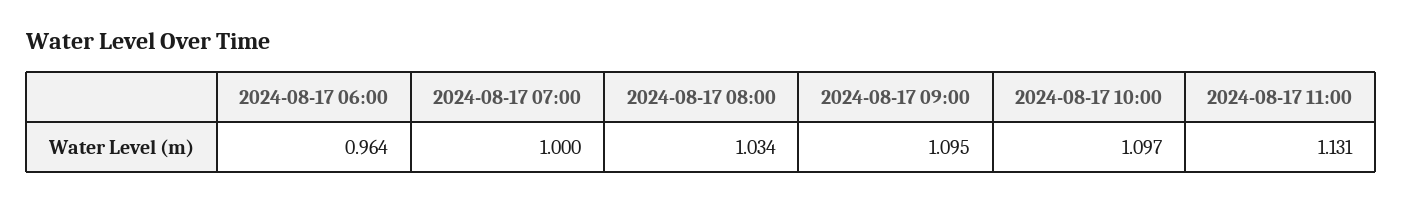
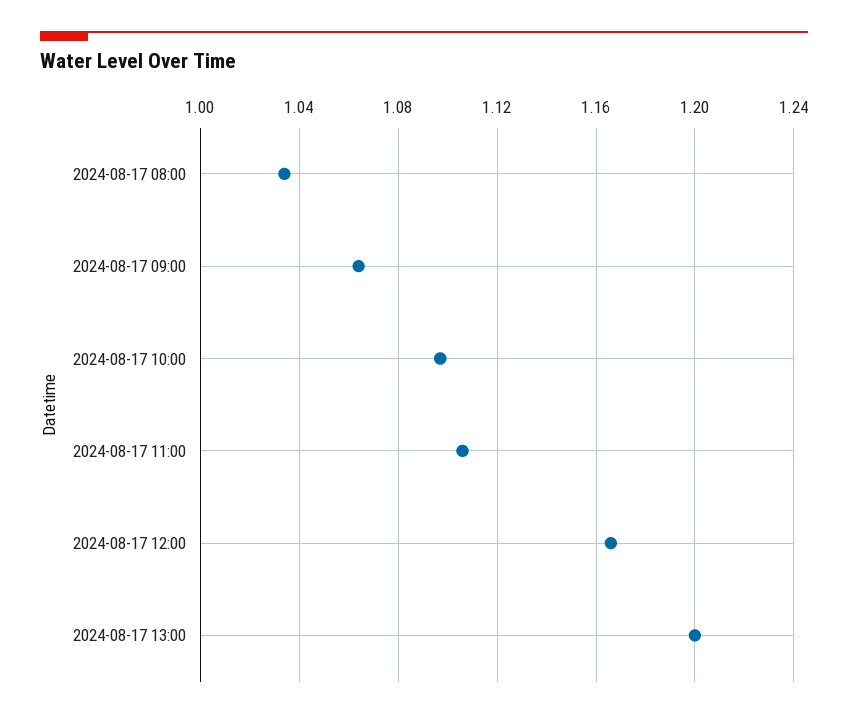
2024-08-17 06:00: 0.964 -> none
2024-08-17 07:00: 1 -> none
2024-08-17 09:00: 1.095 -> 1.065
2024-08-17 11:00: 1.131 -> 1.105
2024-08-17 12:00: none -> 1.165
2024-08-17 13:00: none -> 1.2

